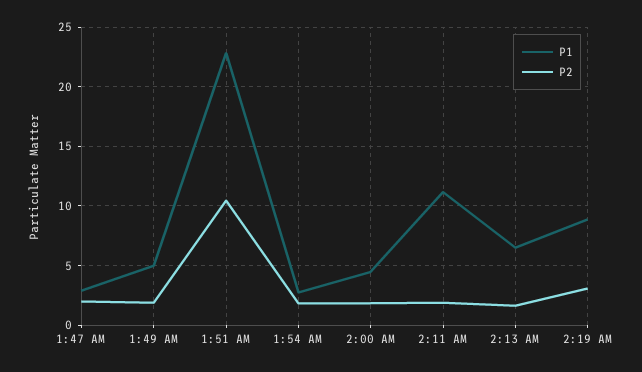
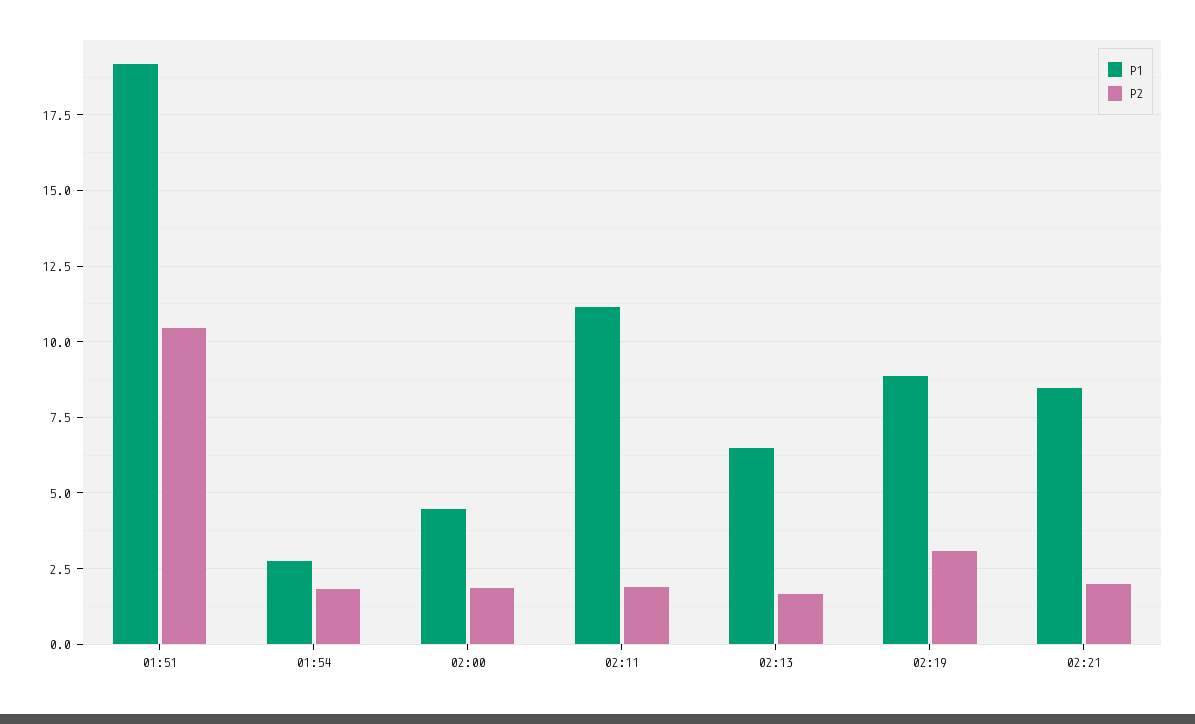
P1, 1:47 AM: 3 -> none
P2, 1:47 AM: 2 -> none
P1, 1:49 AM: 5 -> none
P2, 1:49 AM: 2 -> none
P1, 1:51 AM: 23 -> 19.25
P1, 02:21: none -> 8.5
P2, 02:21: none -> 2

